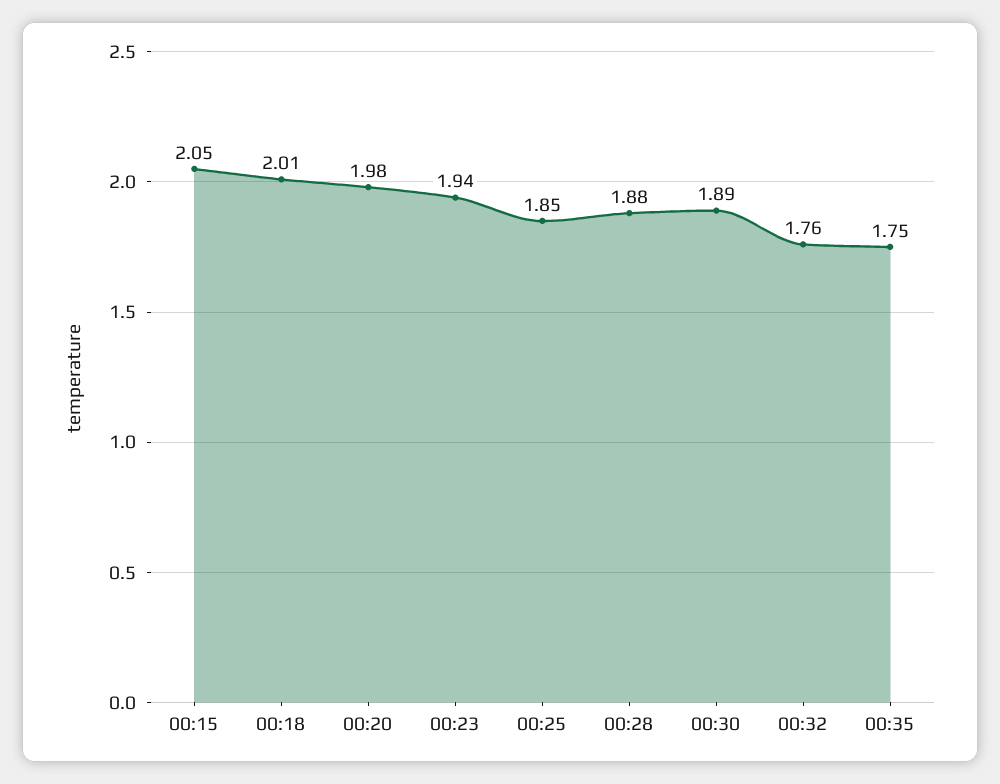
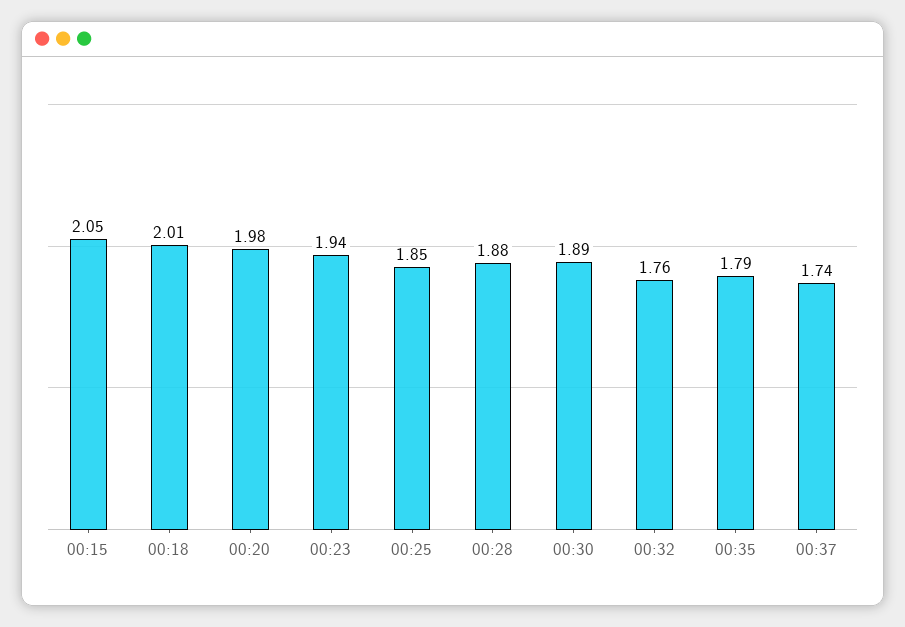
00:35: 1.75 -> 1.79
00:37: none -> 1.74

